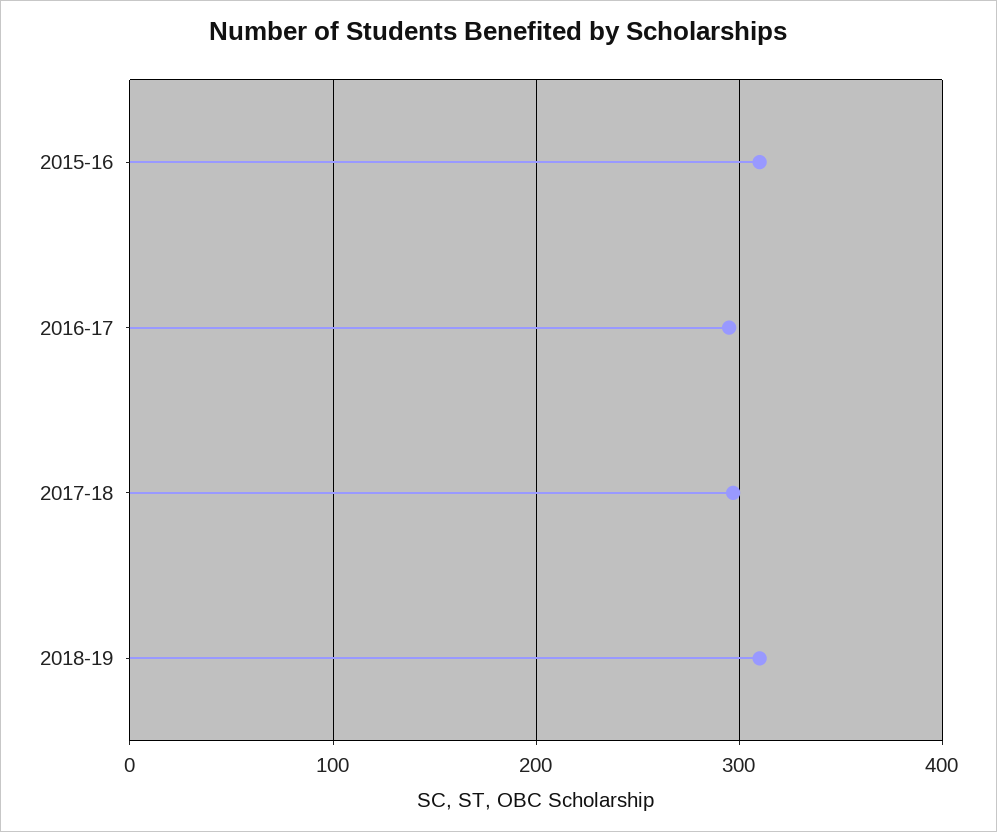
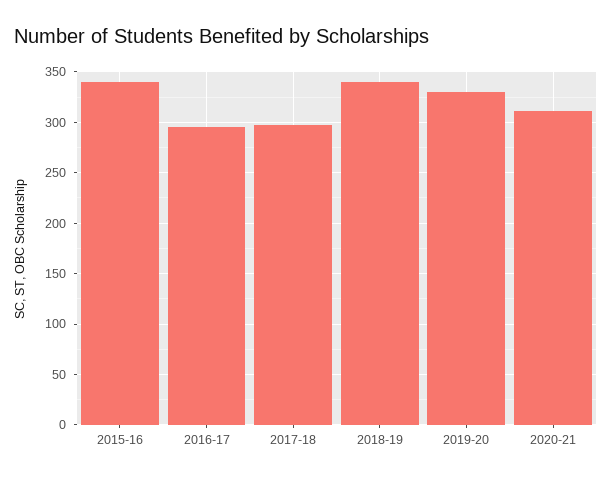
2015-16: 310 -> 340
2018-19: 310 -> 340
2019-20: none -> 330
2020-21: none -> 310

